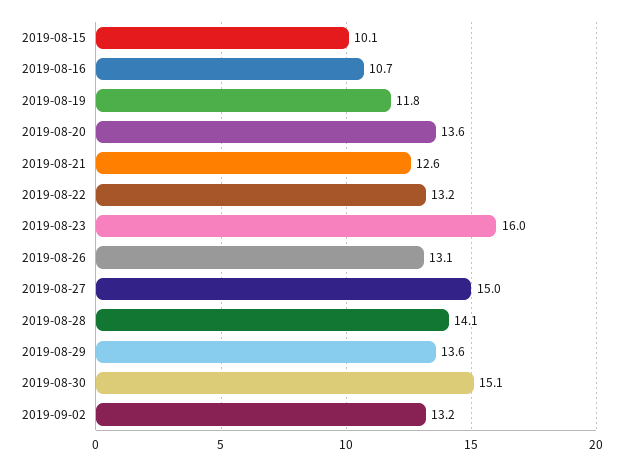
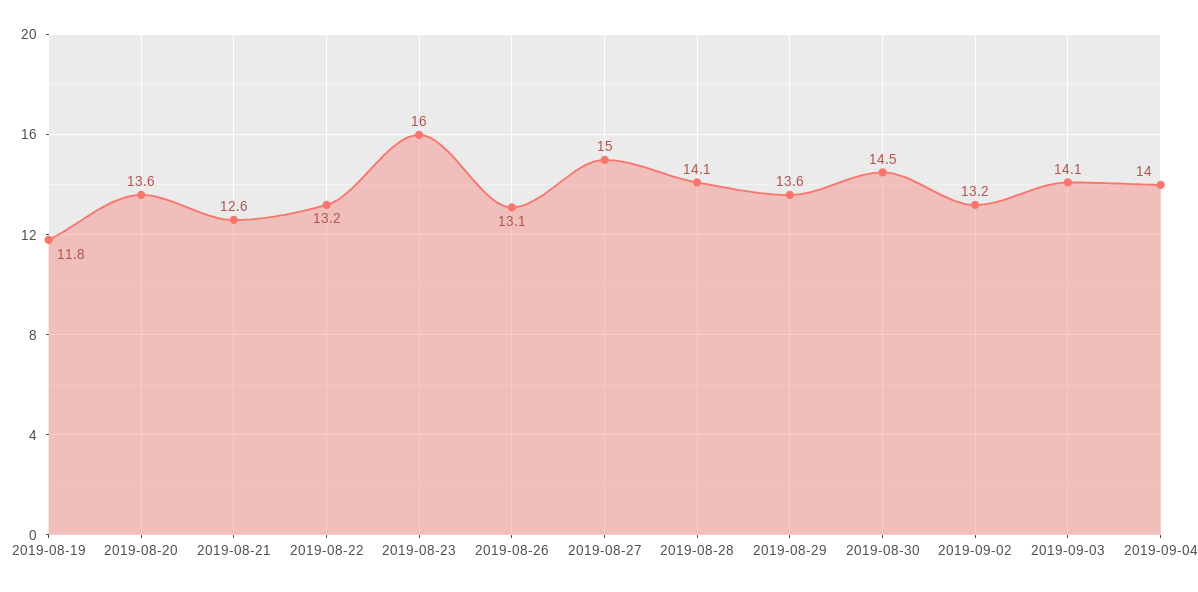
2019-08-15: 10.1 -> none
2019-08-16: 10.7 -> none
2019-08-30: 15.1 -> 14.5
2019-09-03: none -> 14.1
2019-09-04: none -> 14

